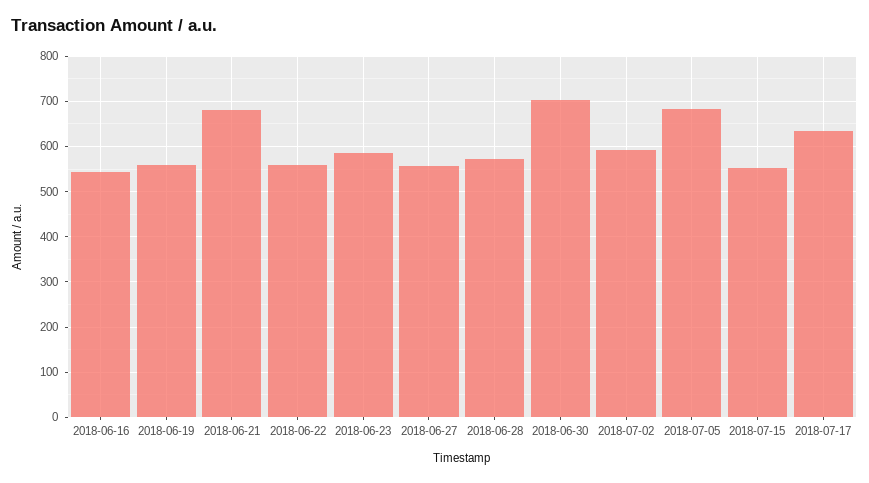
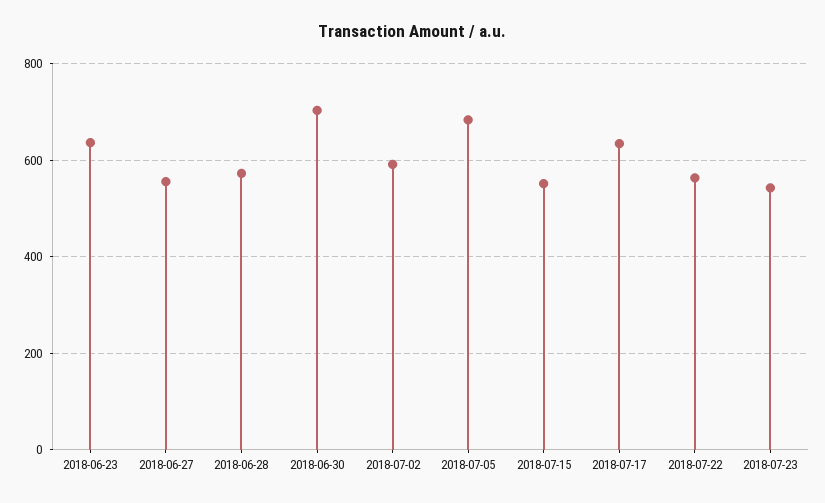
2018-06-16: 540 -> none
2018-06-19: 560 -> none
2018-06-21: 680 -> none
2018-06-22: 560 -> none
2018-06-23: 580 -> 640
2018-07-22: none -> 560
2018-07-23: none -> 540

